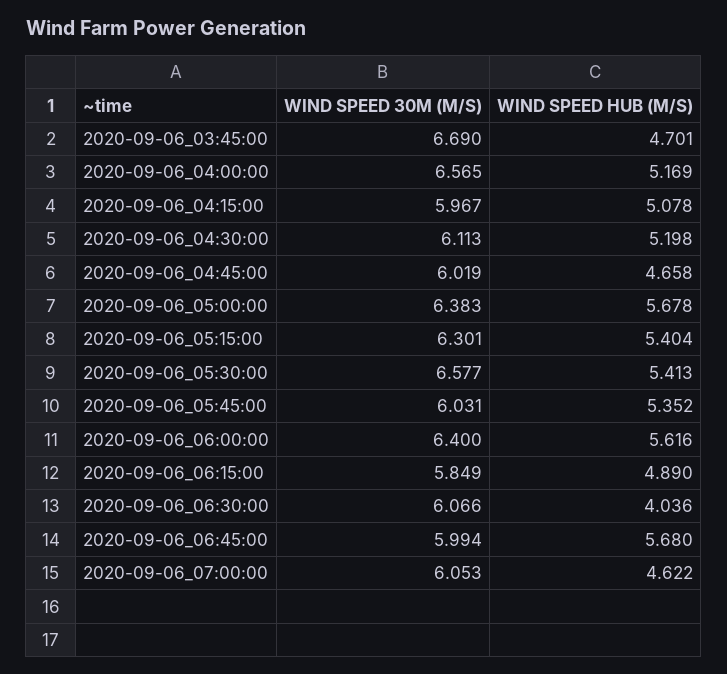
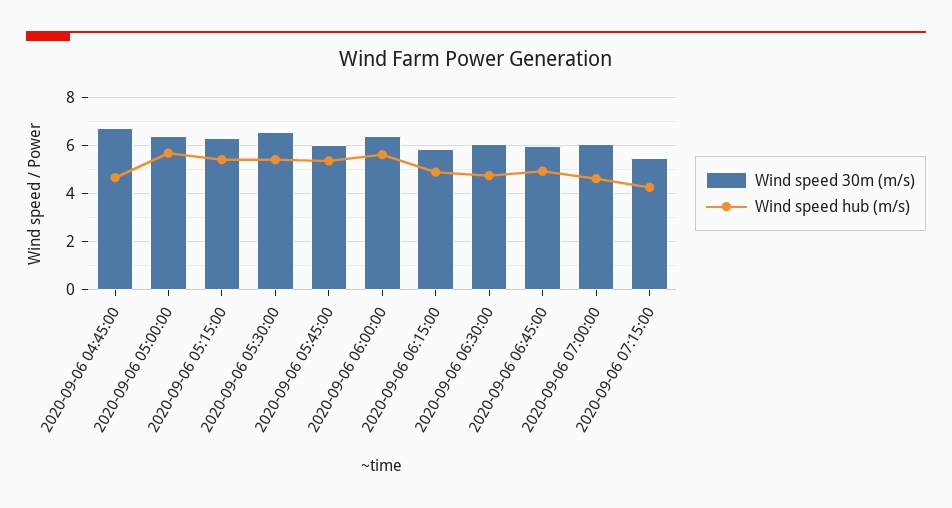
WIND SPEED 30M (M/S), 2020-09-06_03:45:00: 6.69 -> none
WIND SPEED HUB (M/S), 2020-09-06_03:45:00: 4.701 -> none
WIND SPEED 30M (M/S), 2020-09-06_04:00:00: 6.565 -> none
WIND SPEED HUB (M/S), 2020-09-06_04:00:00: 5.169 -> none
WIND SPEED 30M (M/S), 2020-09-06_04:15:00: 5.967 -> none
WIND SPEED HUB (M/S), 2020-09-06_04:15:00: 5.078 -> none
WIND SPEED 30M (M/S), 2020-09-06_04:30:00: 6.113 -> none
WIND SPEED HUB (M/S), 2020-09-06_04:30:00: 5.198 -> none
WIND SPEED 30M (M/S), 2020-09-06_04:45:00: 6.019 -> 6.75
WIND SPEED HUB (M/S), 2020-09-06_06:30:00: 4.036 -> 4.75
WIND SPEED HUB (M/S), 2020-09-06_06:45:00: 5.68 -> 5
WIND SPEED 30M (M/S), 2020-09-06 07:15:00: none -> 5.5
WIND SPEED HUB (M/S), 2020-09-06 07:15:00: none -> 4.25

